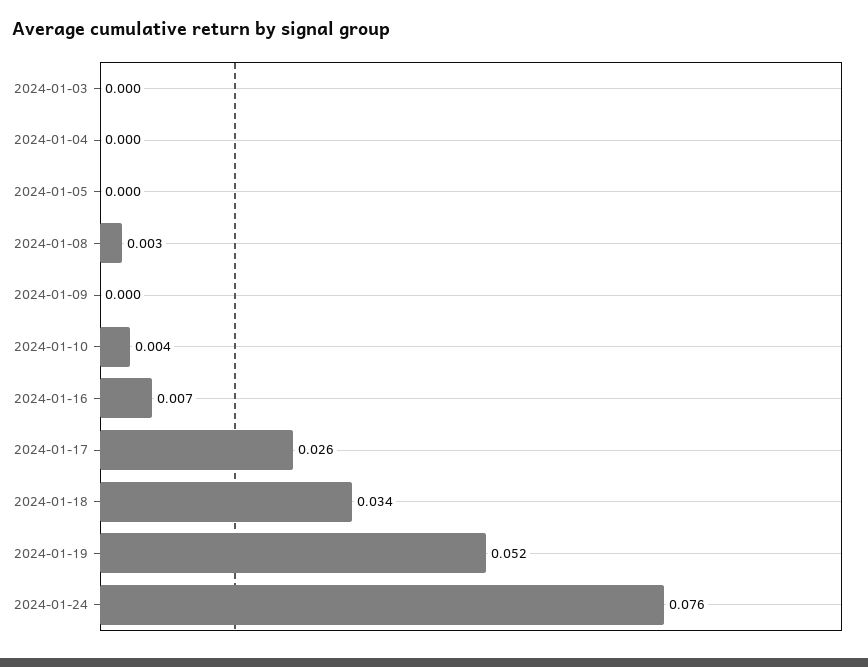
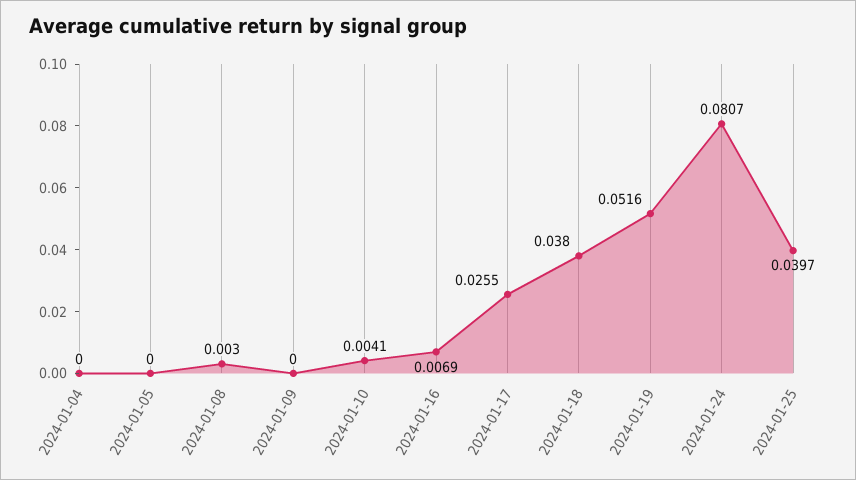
2024-01-03: 0 -> none
2024-01-18: 0.034 -> 0.038
2024-01-24: 0.076 -> 0.0807
2024-01-25: none -> 0.0397

